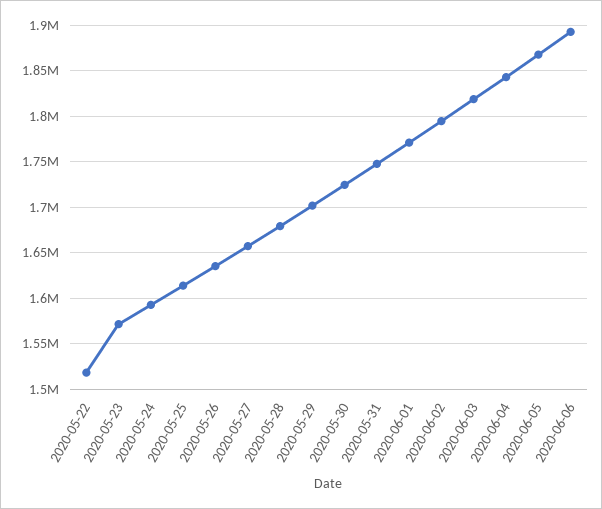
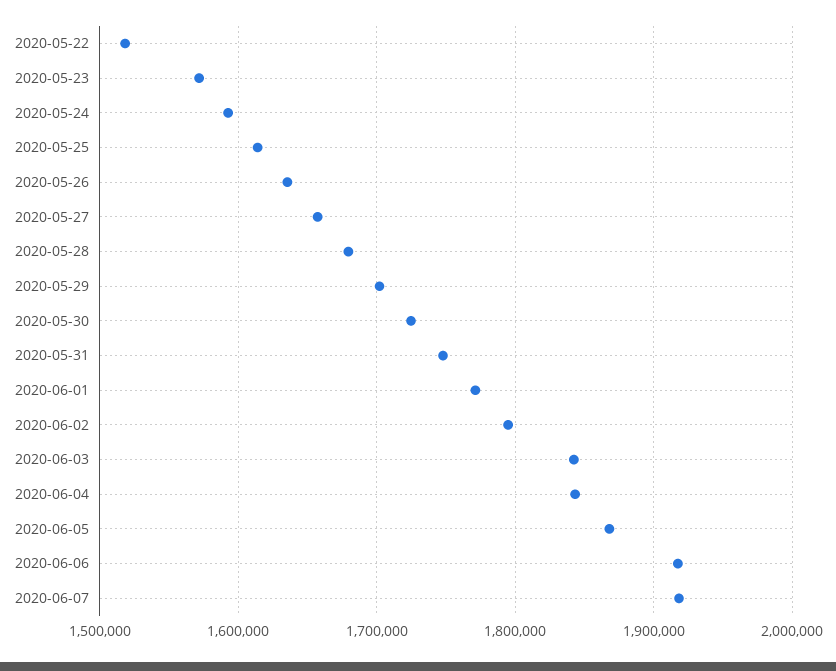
2020-06-03: 1820000 -> 1840000
2020-06-06: 1890000 -> 1920000
2020-06-07: none -> 1920000

